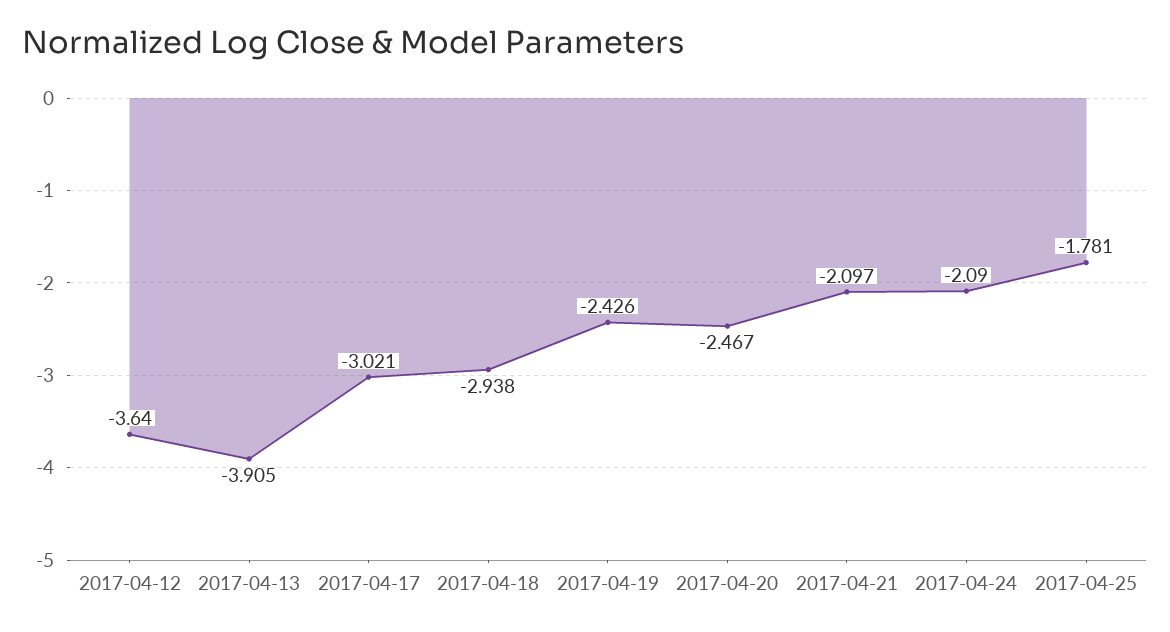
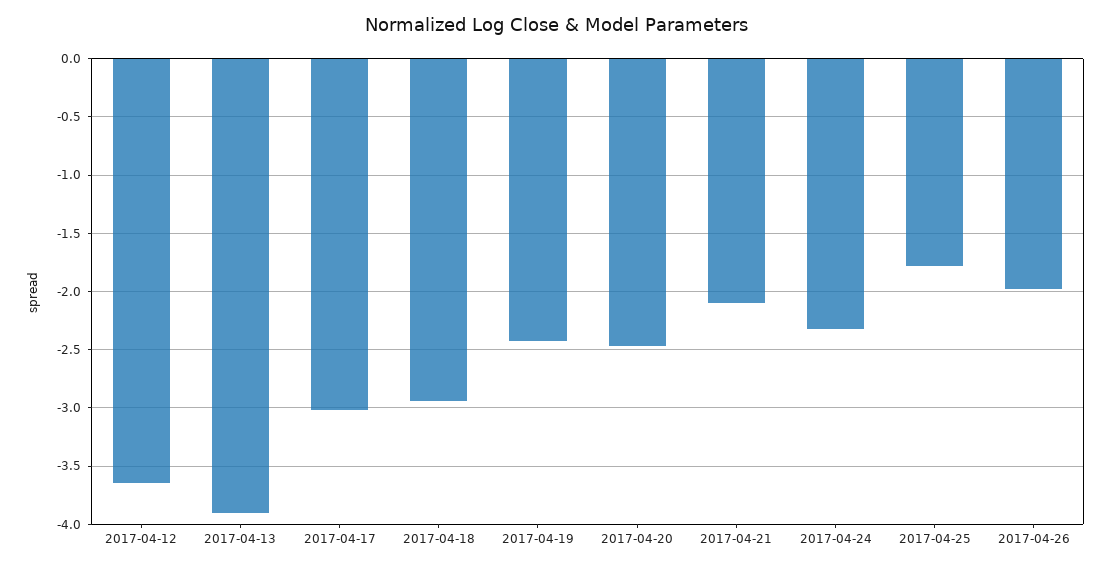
2017-04-24: -2.09 -> -2.3
2017-04-26: none -> -2

